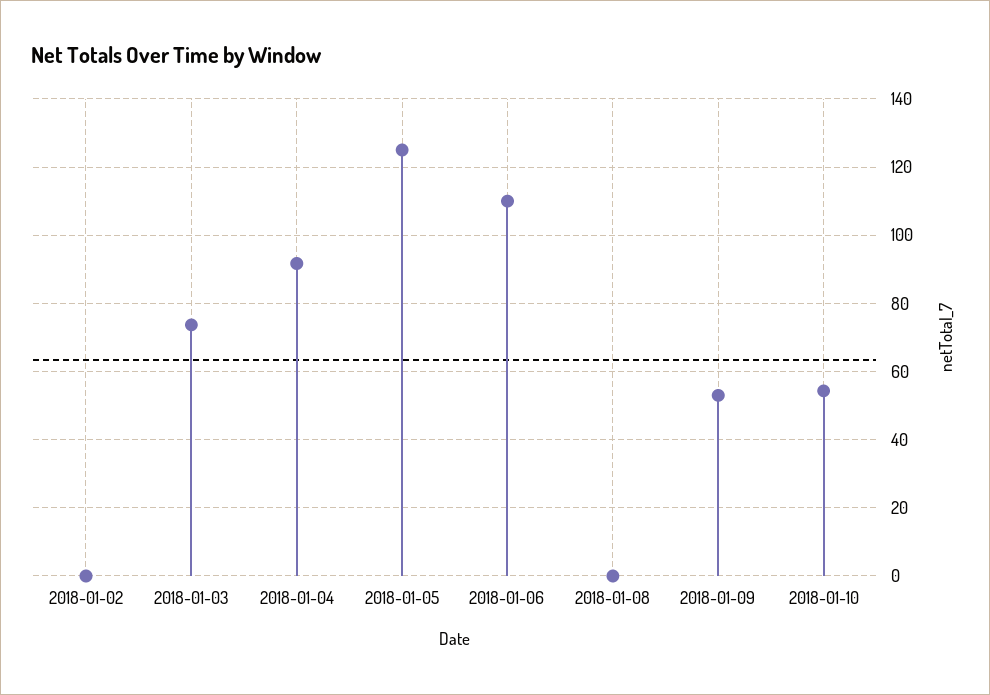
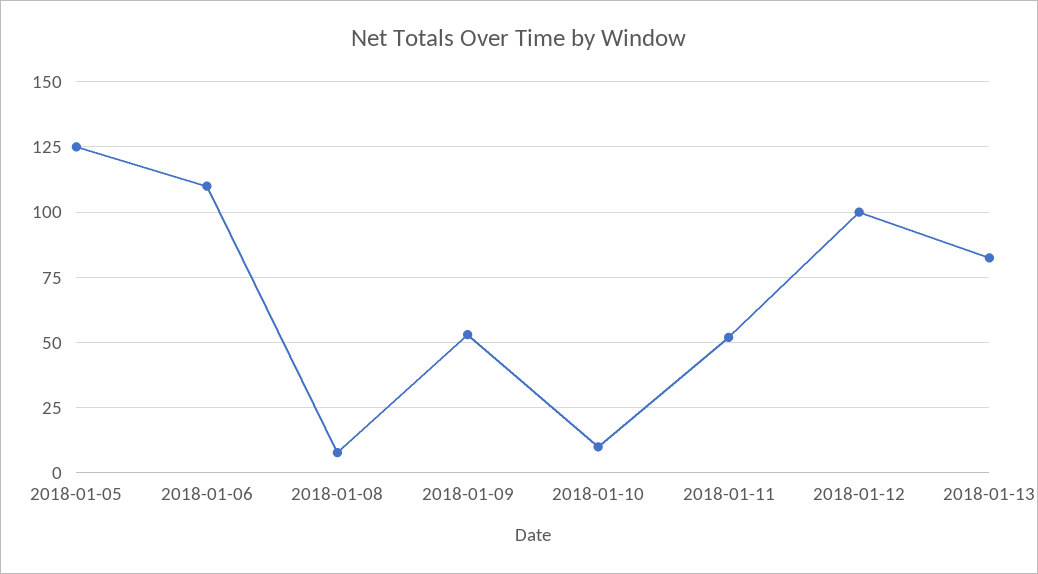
2018-01-02: 0 -> none
2018-01-03: 74 -> none
2018-01-04: 92 -> none
2018-01-08: 0 -> 7.5
2018-01-10: 54 -> 10
2018-01-11: none -> 52.5
2018-01-12: none -> 100
2018-01-13: none -> 82.5

